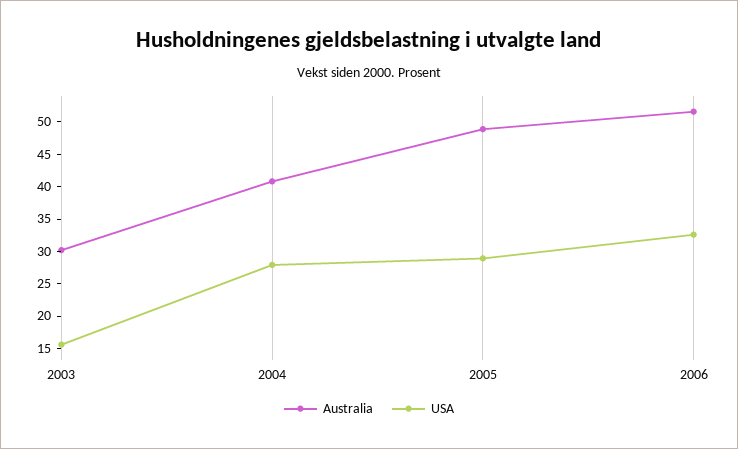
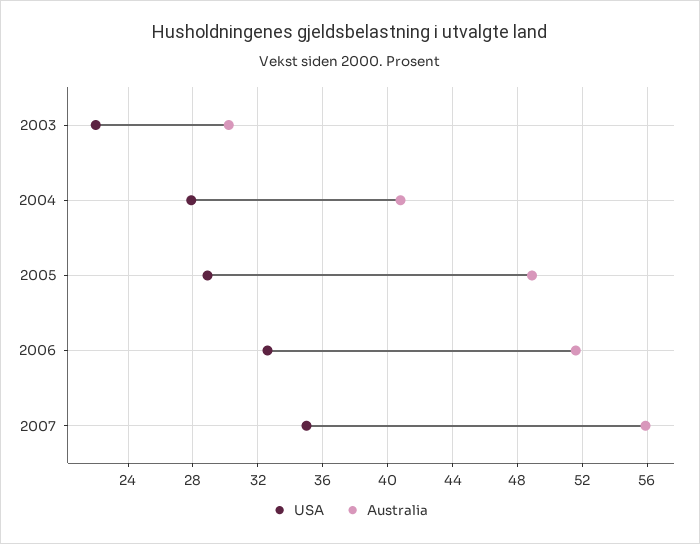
USA, 2003: 15 -> 22
USA, 2007: none -> 35
Australia, 2007: none -> 56

